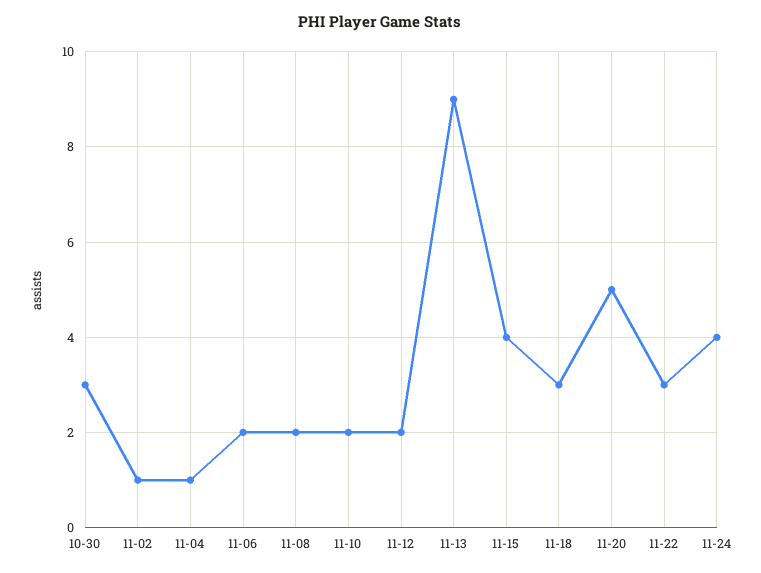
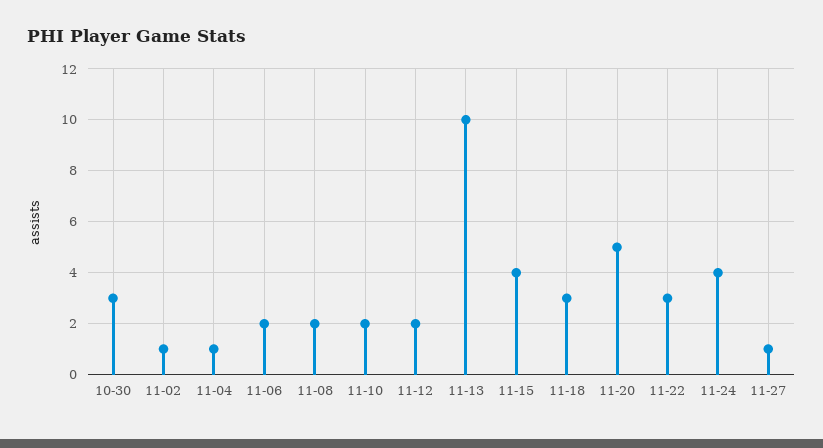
11-13: 9 -> 10
11-27: none -> 1

